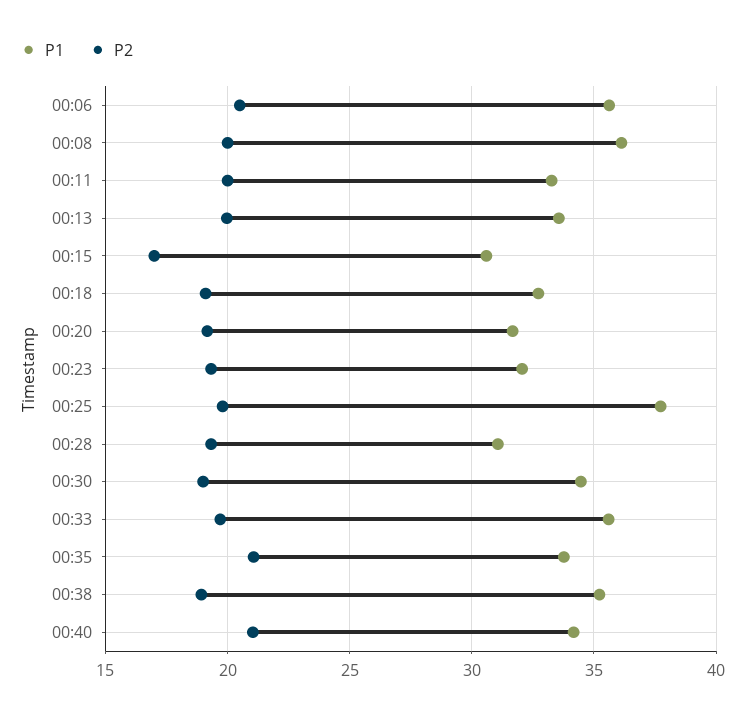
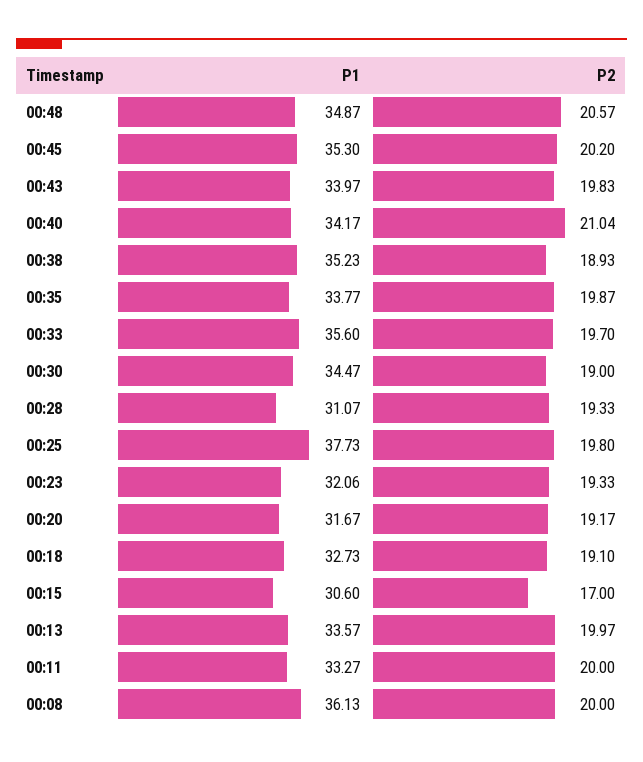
P1, 00:06: 35.5 -> none
P2, 00:06: 20.5 -> none
P2, 00:35: 21 -> 19.87
P1, 00:48: none -> 34.87
P2, 00:48: none -> 20.57
P1, 00:45: none -> 35.3
P2, 00:45: none -> 20.2
P1, 00:43: none -> 33.97
P2, 00:43: none -> 19.83

